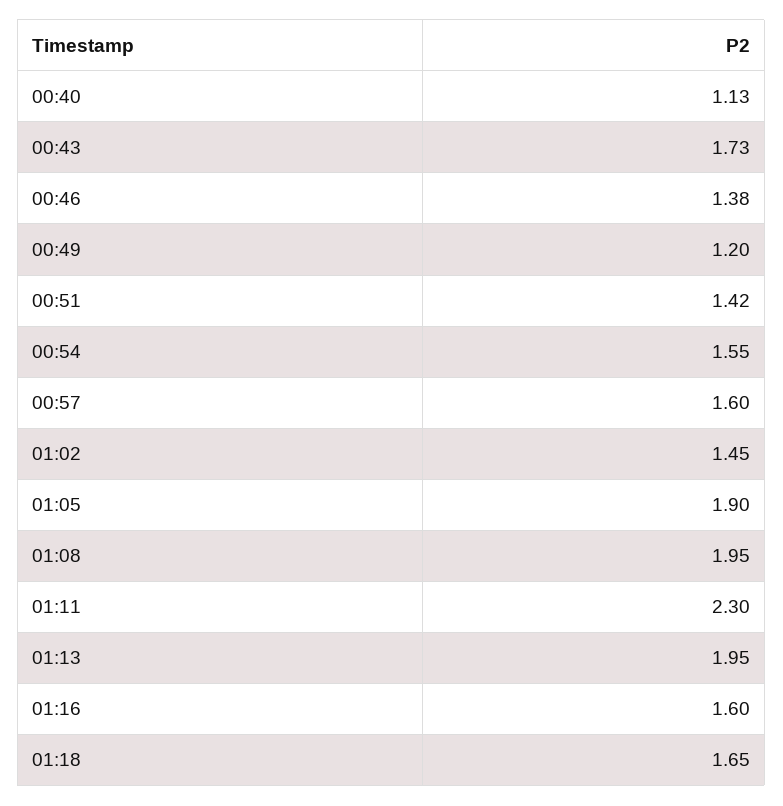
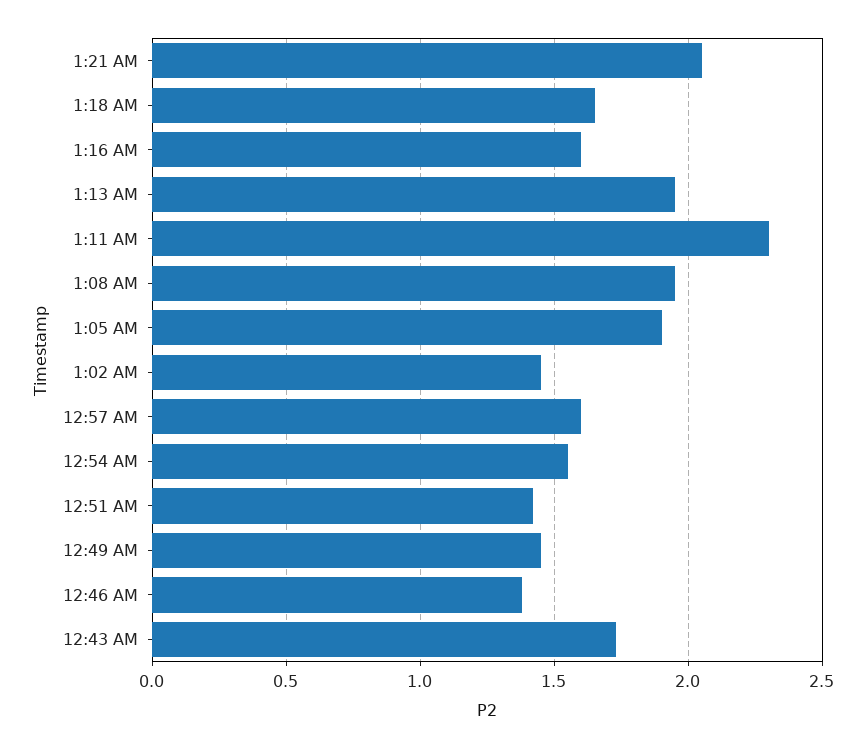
00:40: 1.13 -> none
00:49: 1.2 -> 1.45
1:21 AM: none -> 2.05

